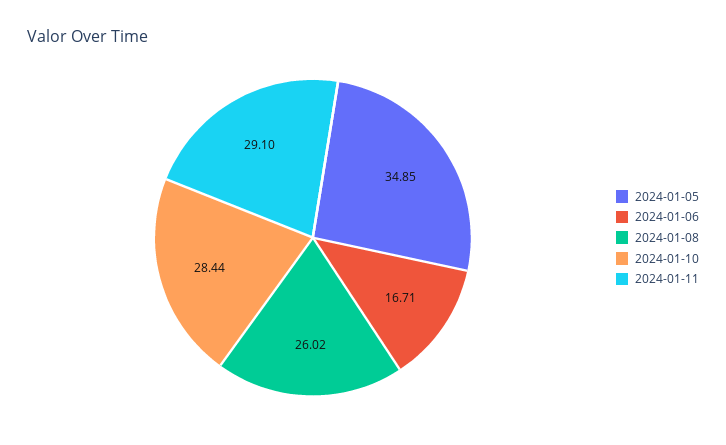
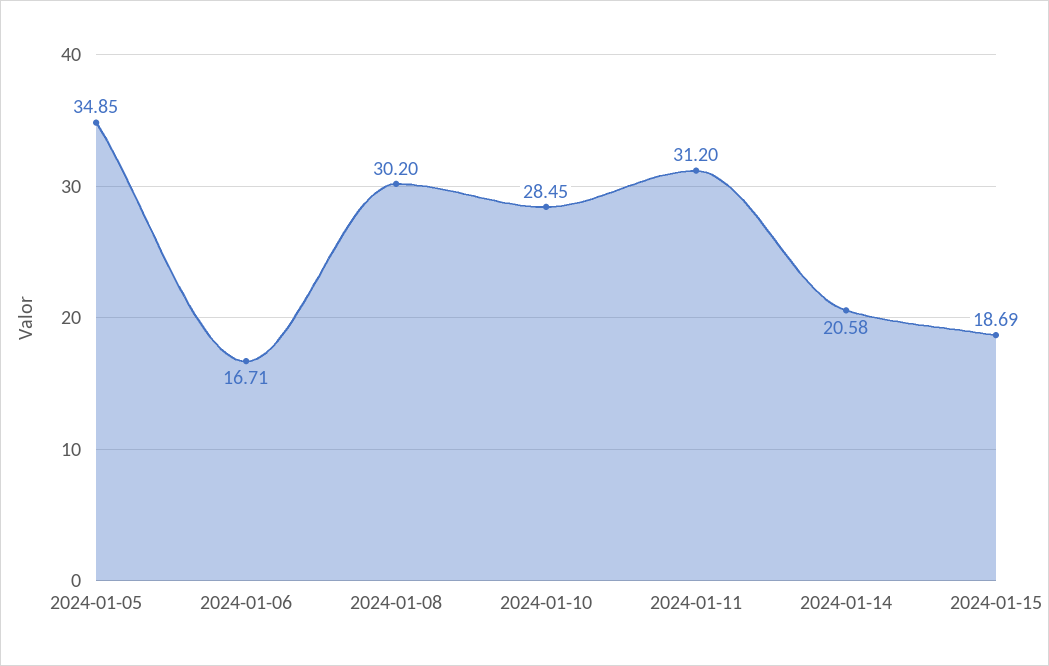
2024-01-08: 26.02 -> 30.2
2024-01-10: 28.44 -> 28.45
2024-01-11: 29.1 -> 31.2
2024-01-14: none -> 20.58
2024-01-15: none -> 18.69

